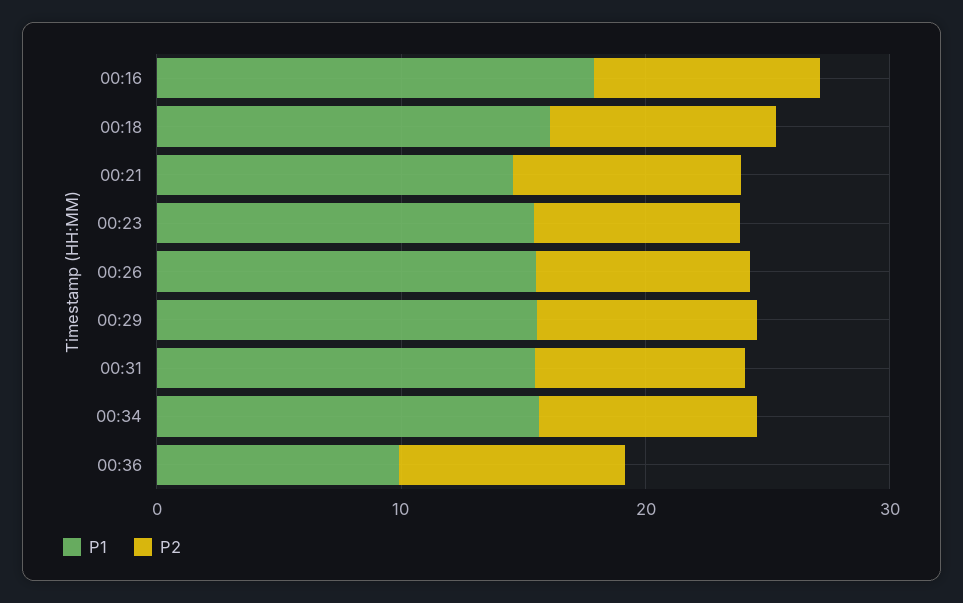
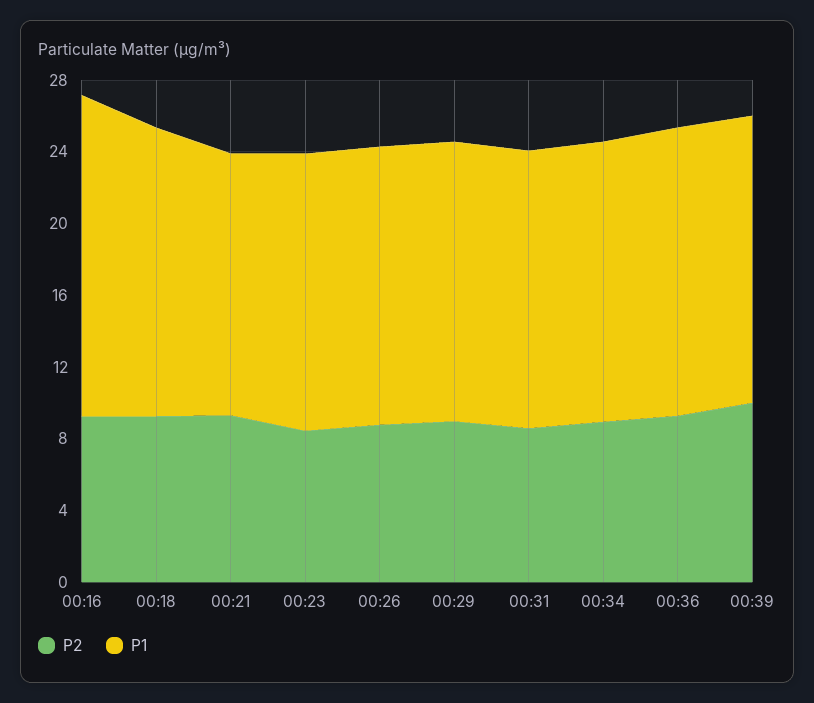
P1, 00:36: 10 -> 16
P2, 00:39: none -> 10
P1, 00:39: none -> 16

